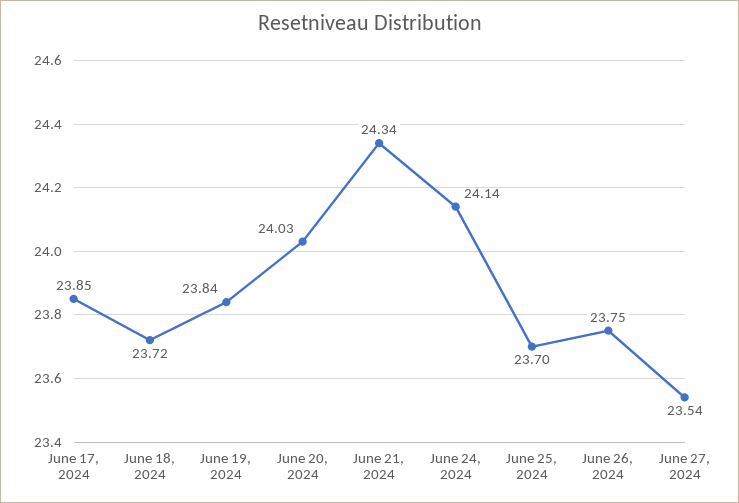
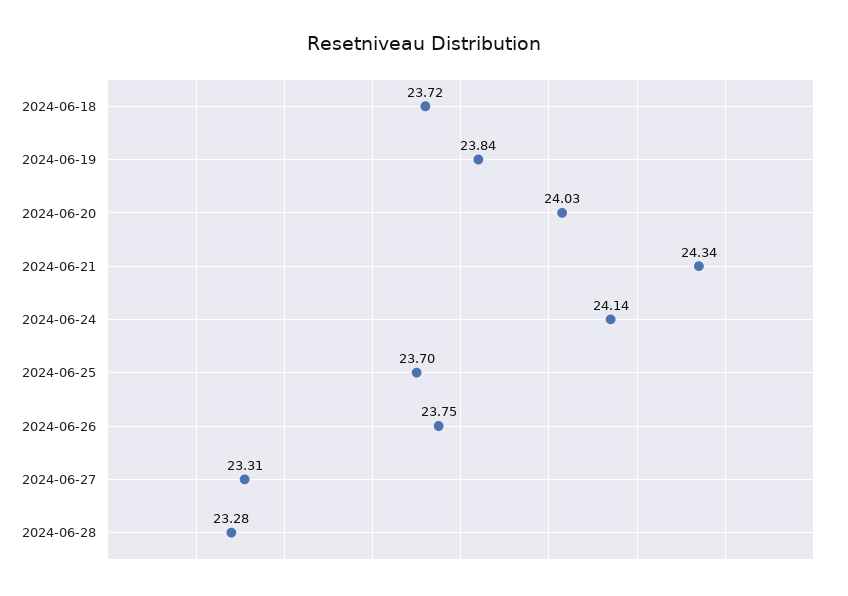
June 17, 2024: 23.85 -> none
June 27, 2024: 23.54 -> 23.31
2024-06-28: none -> 23.28

